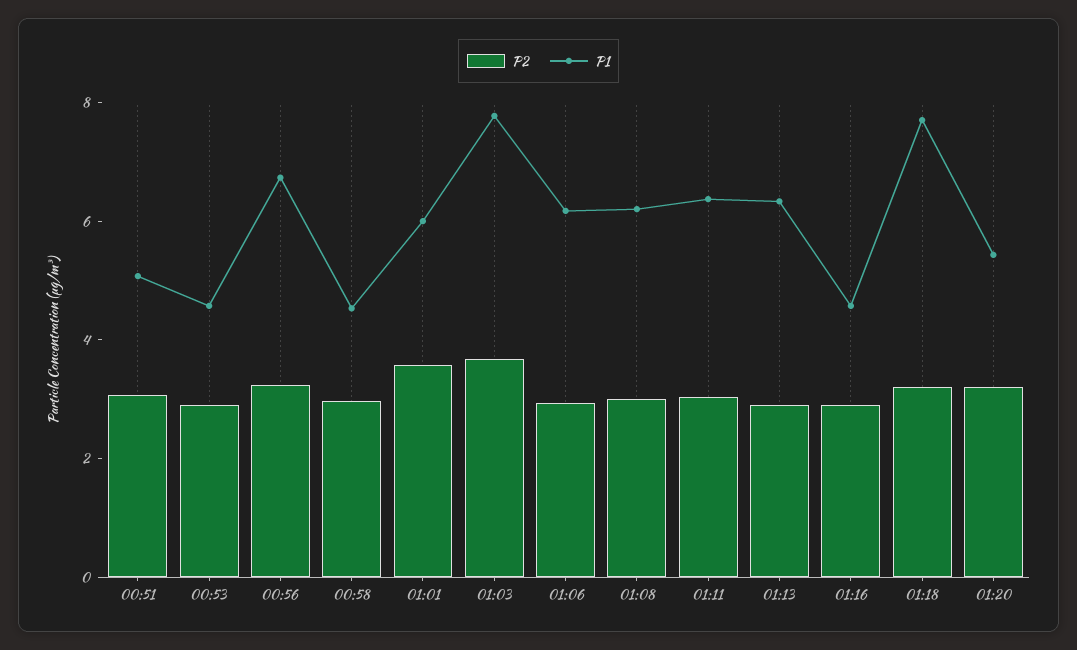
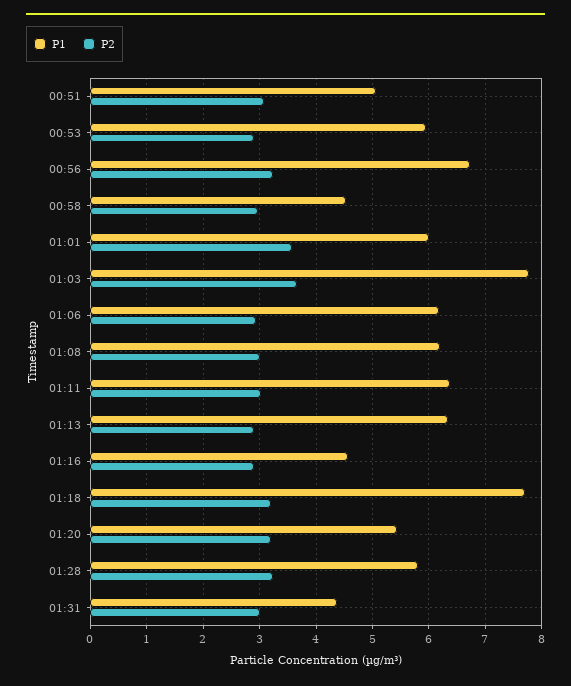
P1, 00:53: 4.5 -> 6
P1, 01:28: none -> 5.8
P2, 01:28: none -> 3.2
P1, 01:31: none -> 4.4
P2, 01:31: none -> 3

